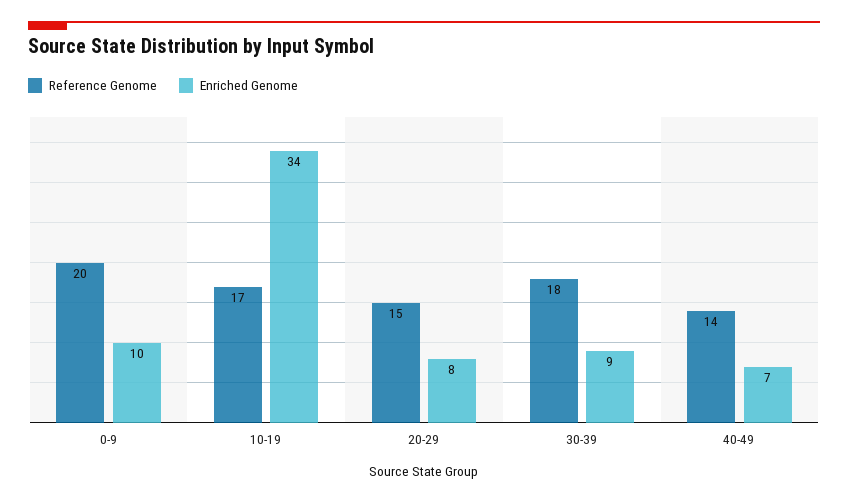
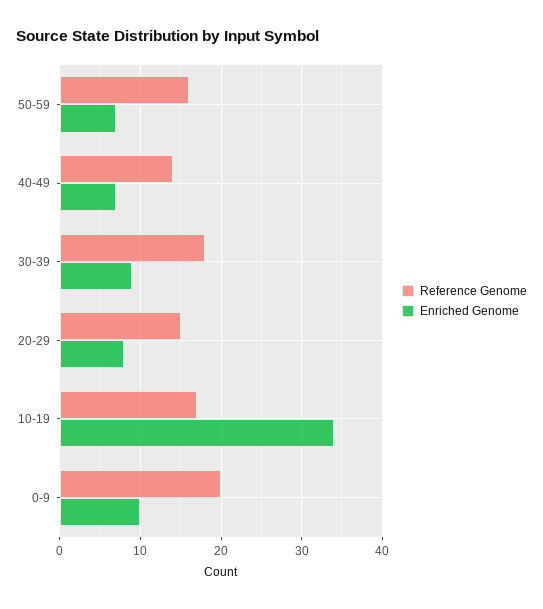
Reference Genome, 50-59: none -> 16
Enriched Genome, 50-59: none -> 7

